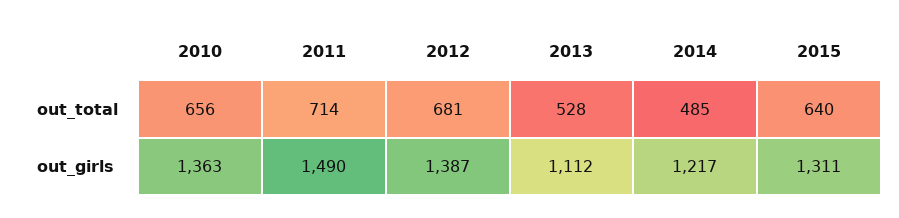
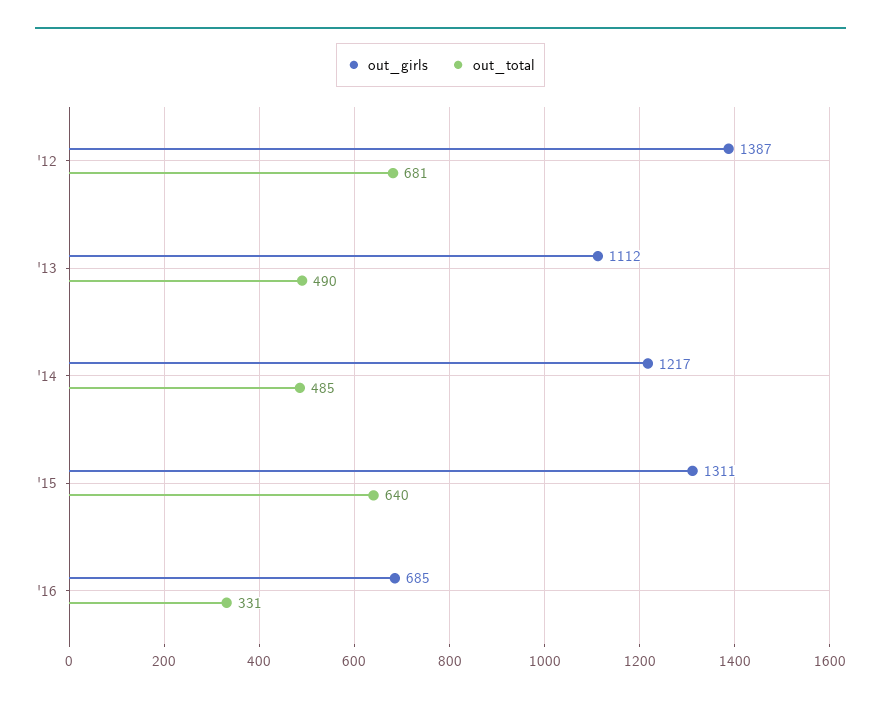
out_total, 2010: 656 -> none
out_total, 2011: 714 -> none
out_total, 2013: 528 -> 490
out_girls, 2010: 1363 -> none
out_girls, 2011: 1490 -> none
out_girls, '16: none -> 685
out_total, '16: none -> 331

